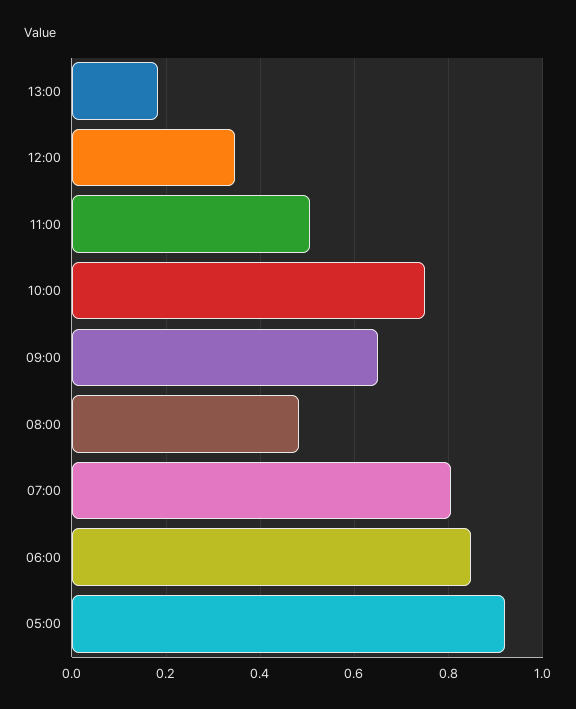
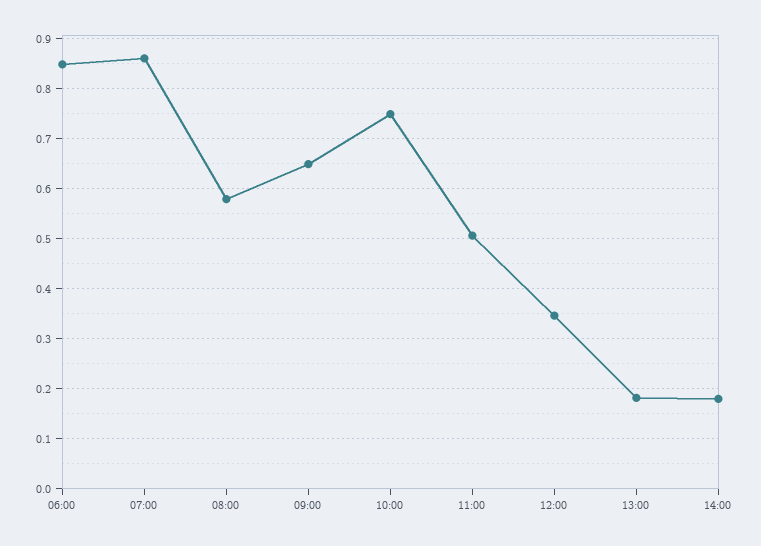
08:00: 0.48 -> 0.58
07:00: 0.8 -> 0.86
05:00: 0.92 -> none
14:00: none -> 0.18

